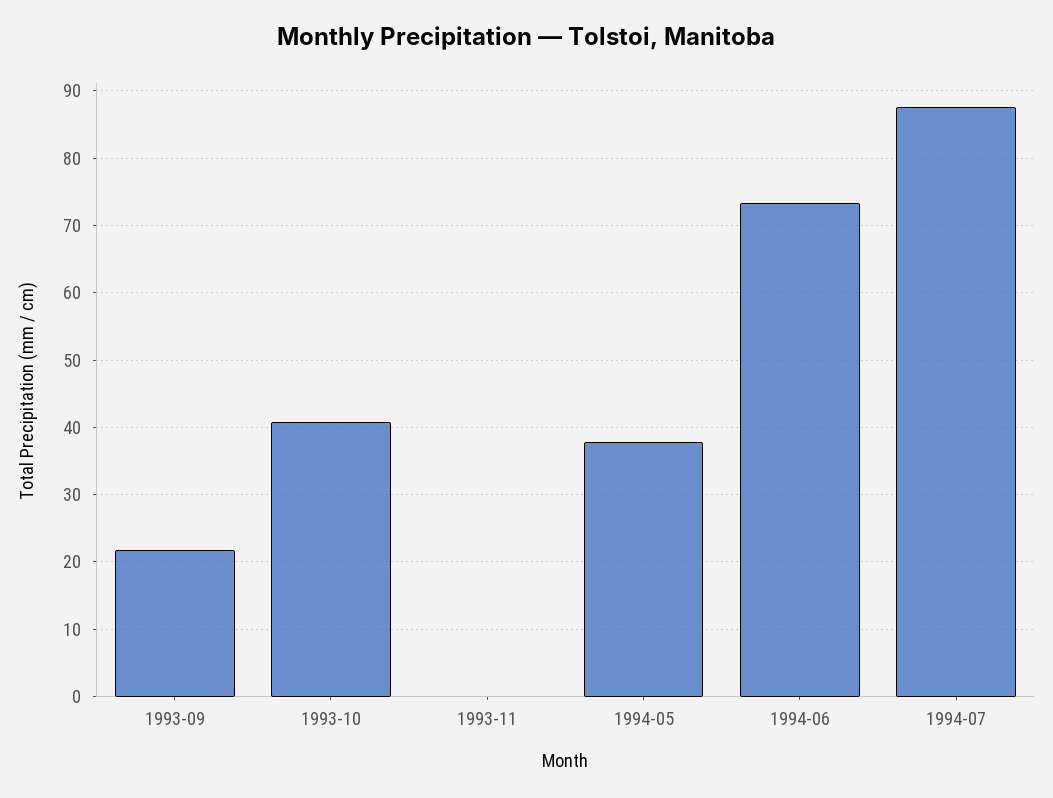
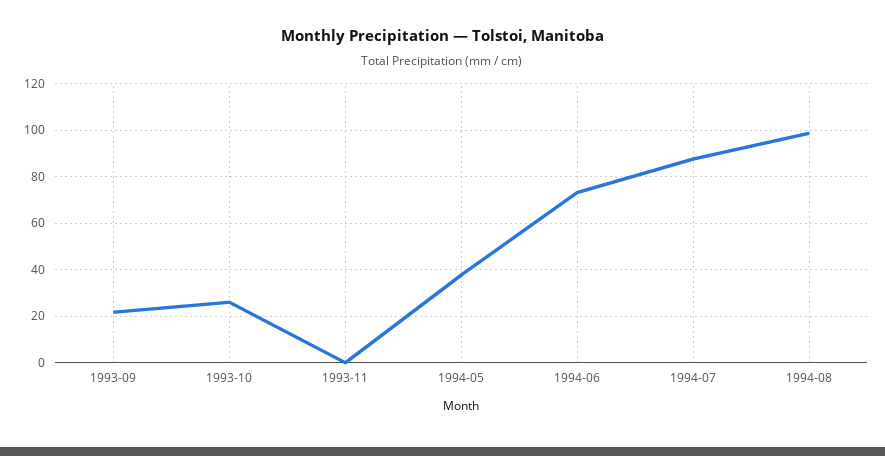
1993-10: 41 -> 25
1994-08: none -> 100

